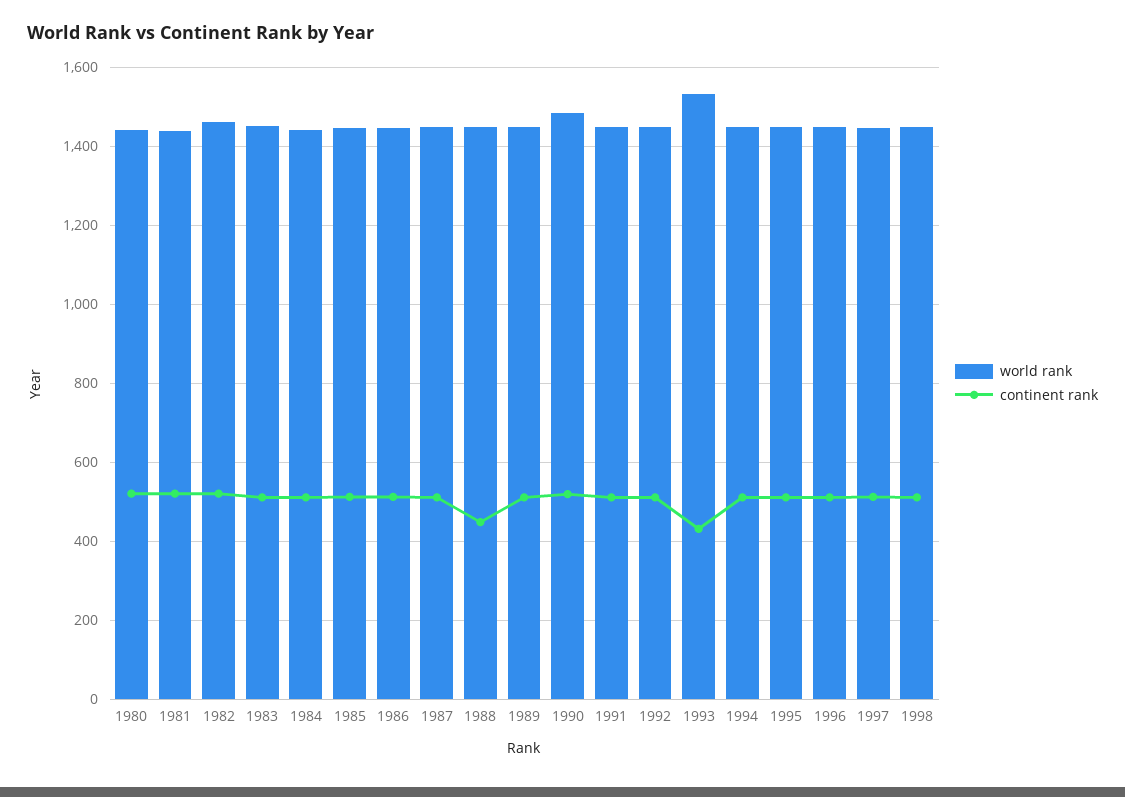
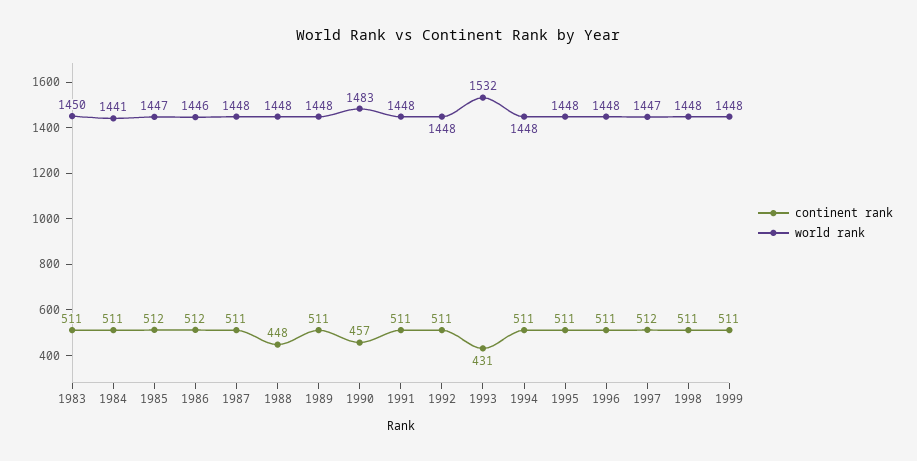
world rank, 1980: 1440 -> none
continent rank, 1980: 520 -> none
world rank, 1981: 1440 -> none
continent rank, 1981: 520 -> none
world rank, 1982: 1460 -> none
continent rank, 1982: 520 -> none
continent rank, 1990: 520 -> 457
continent rank, 1999: none -> 511
world rank, 1999: none -> 1448

